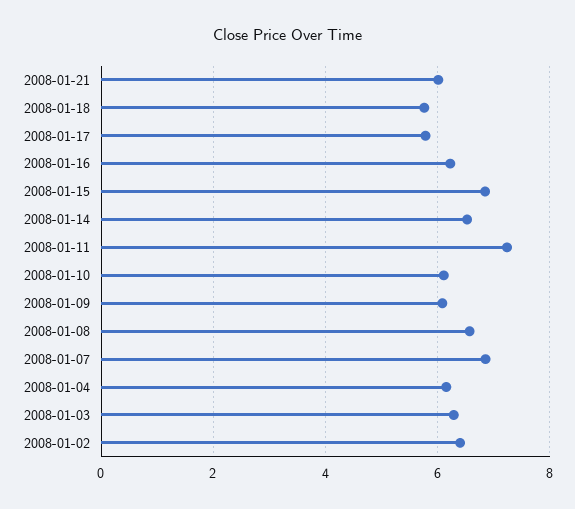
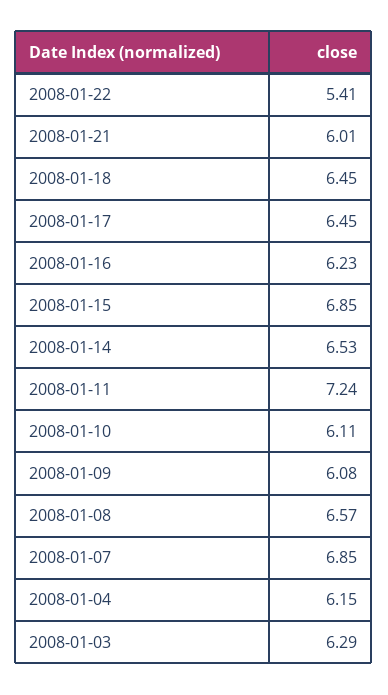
2008-01-18: 5.8 -> 6.45
2008-01-17: 5.8 -> 6.45
2008-01-02: 6.4 -> none
2008-01-22: none -> 5.41

